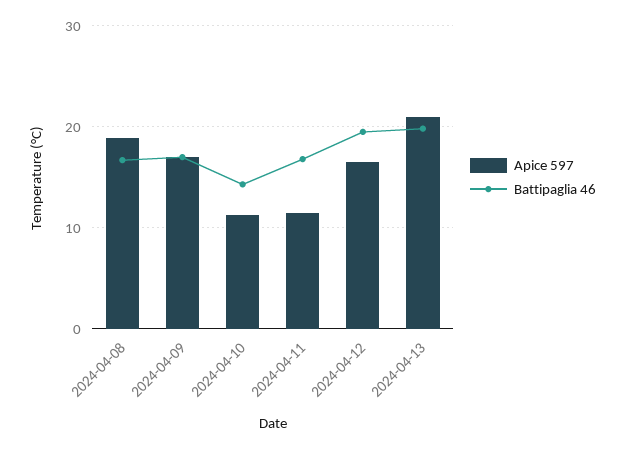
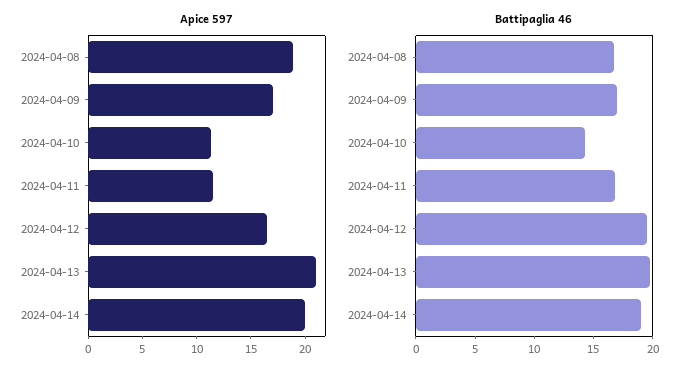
Apice 597, 2024-04-14: none -> 20
Battipaglia 46, 2024-04-14: none -> 19

